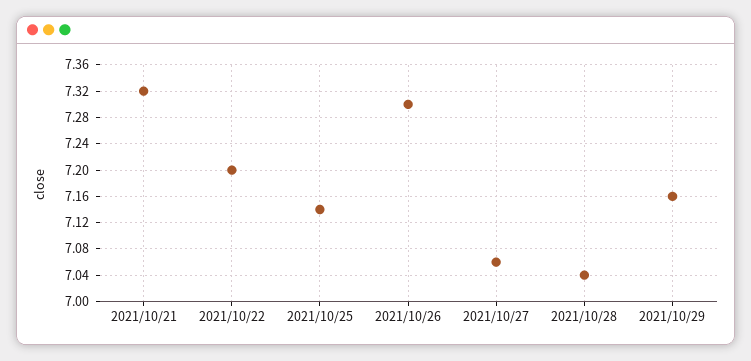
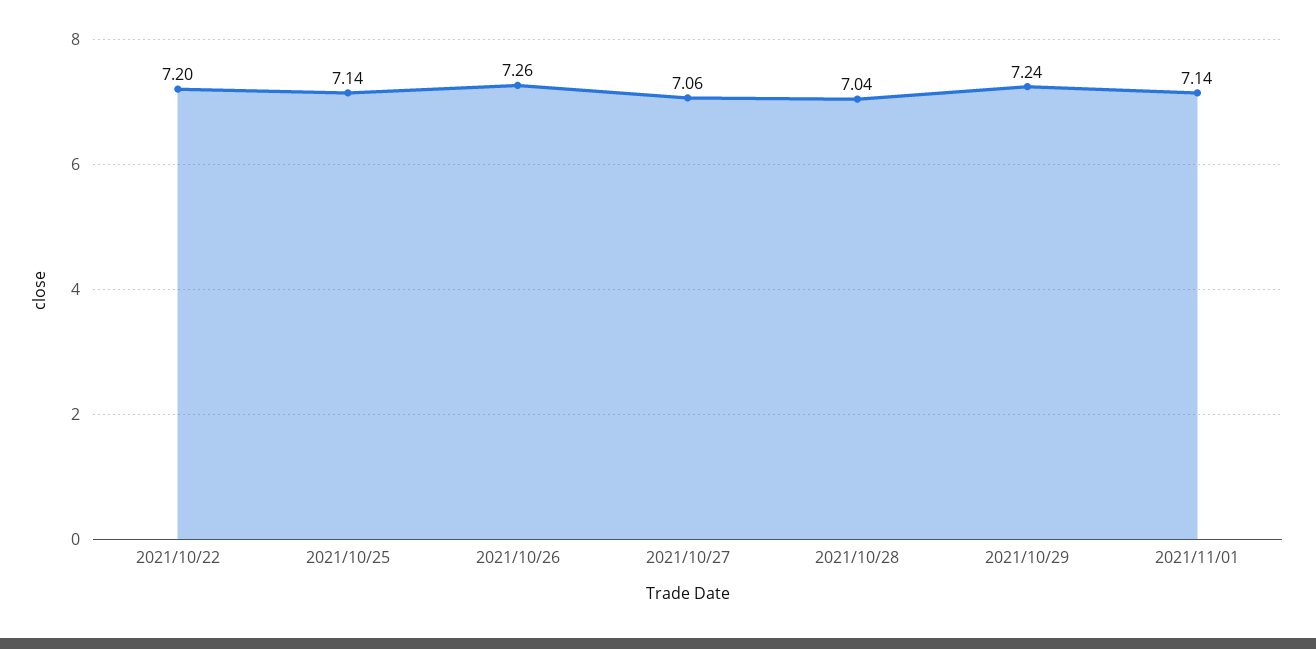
2021/10/21: 7.32 -> none
2021/10/26: 7.3 -> 7.26
2021/10/29: 7.16 -> 7.24
2021/11/01: none -> 7.14

